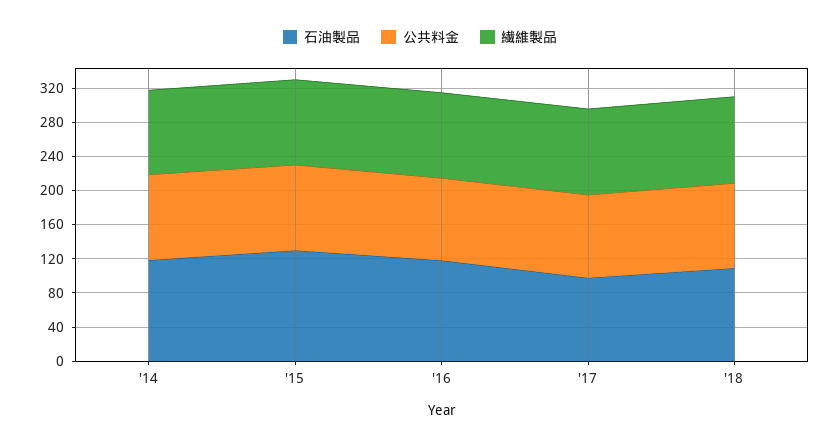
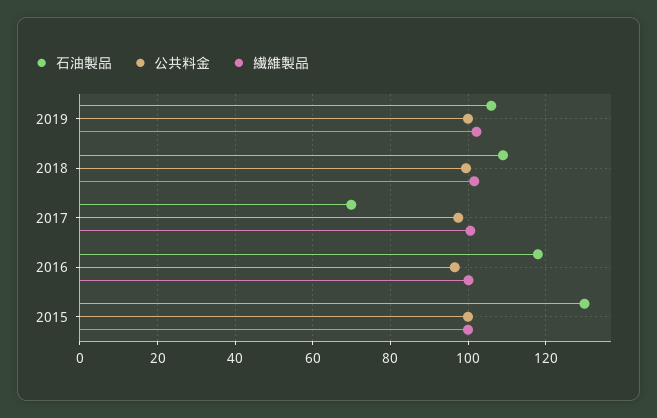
石油製品, '14: 120 -> none
公共料金, '14: 100 -> none
繊維製品, '14: 100 -> none
石油製品, '17: 100 -> 70
石油製品, 2019: none -> 106
公共料金, 2019: none -> 100
繊維製品, 2019: none -> 102

